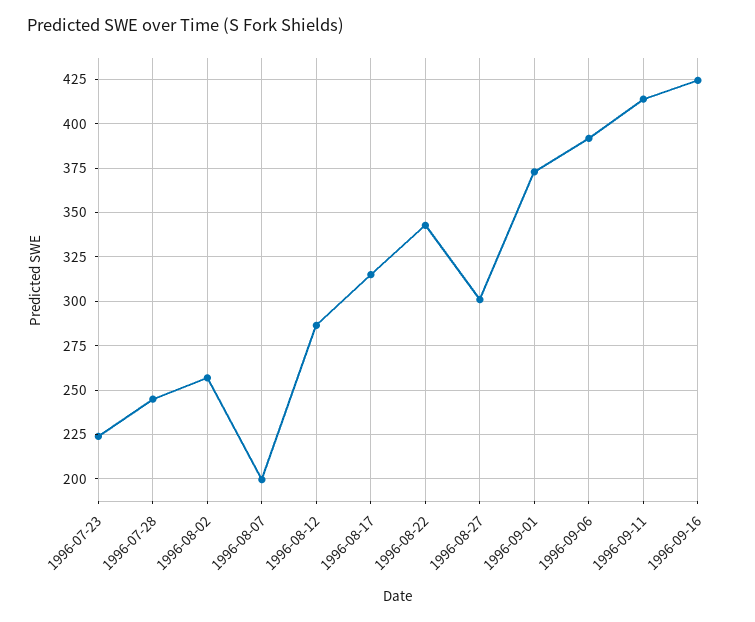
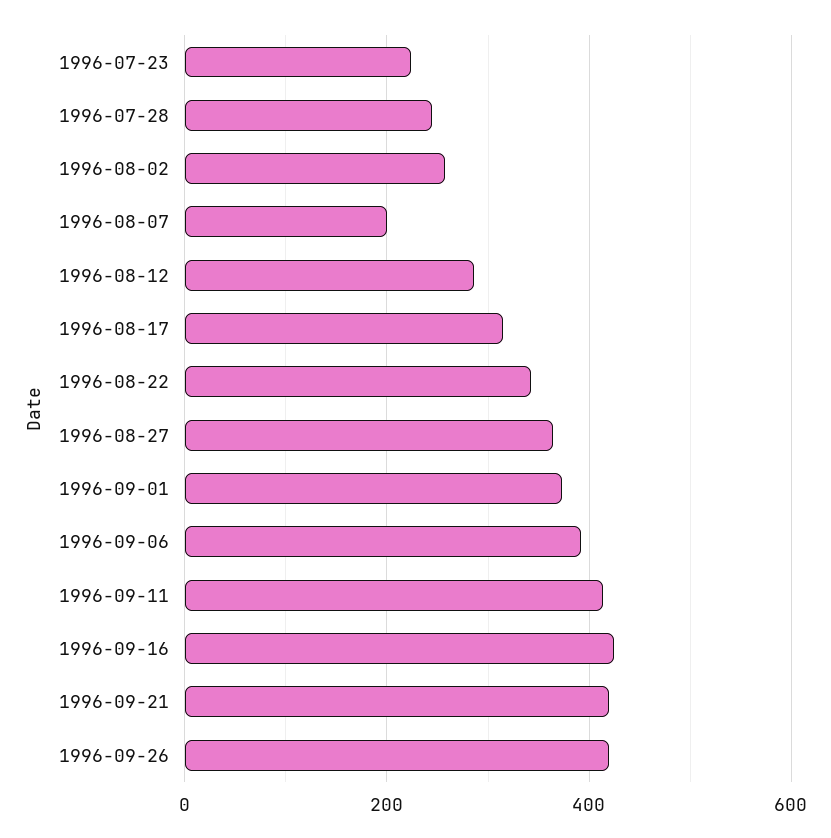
1996-08-27: 300 -> 360
1996-09-21: none -> 420
1996-09-26: none -> 420

